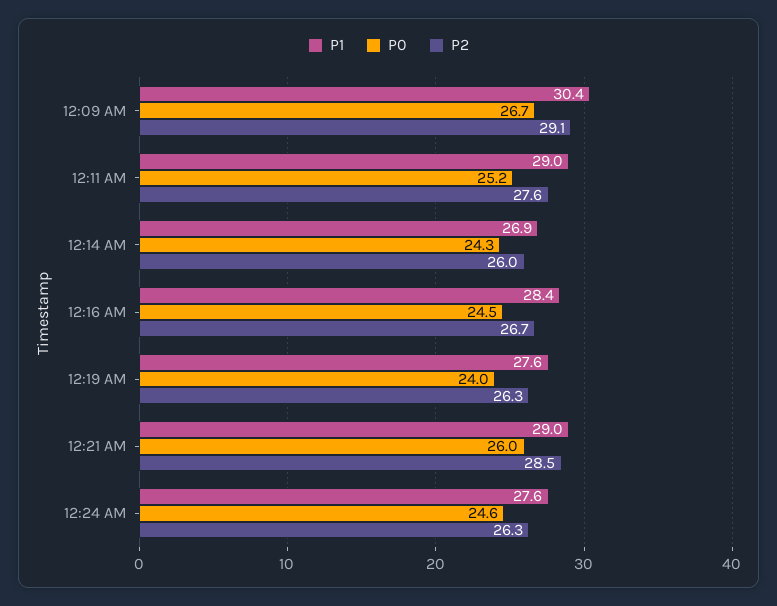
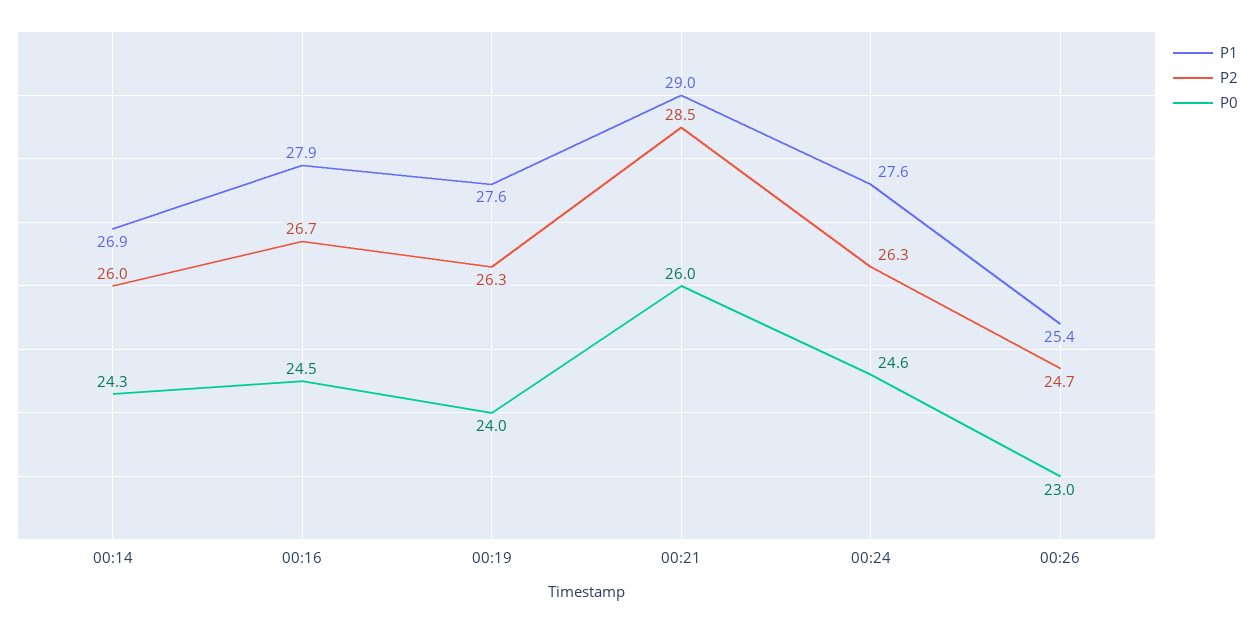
P1, 12:09 AM: 30.4 -> none
P0, 12:09 AM: 26.7 -> none
P2, 12:09 AM: 29.1 -> none
P1, 12:11 AM: 29 -> none
P0, 12:11 AM: 25.2 -> none
P2, 12:11 AM: 27.6 -> none
P1, 12:16 AM: 28.4 -> 27.9
P1, 00:26: none -> 25.4
P2, 00:26: none -> 24.7
P0, 00:26: none -> 23

